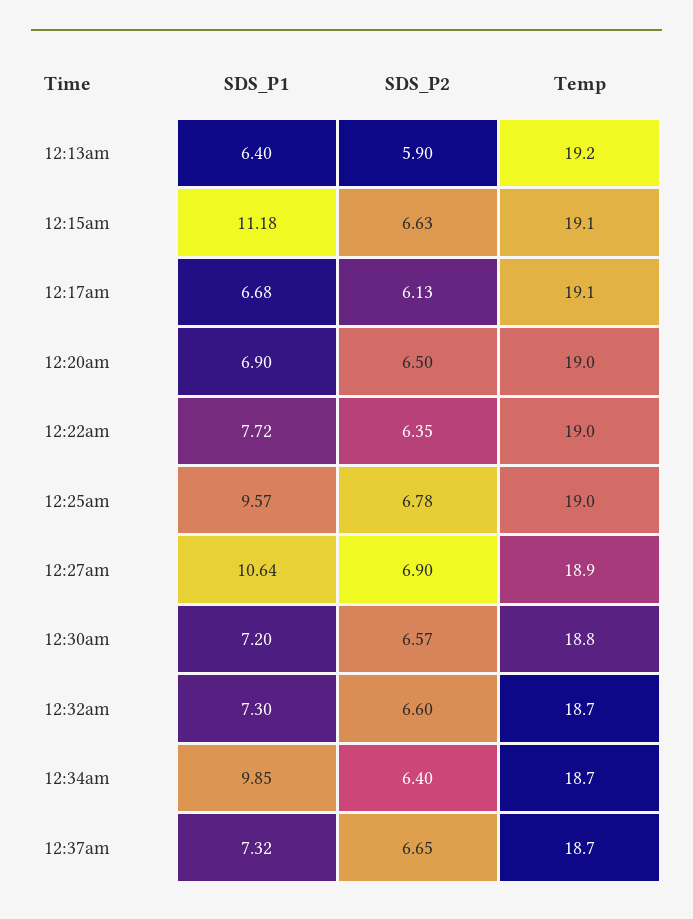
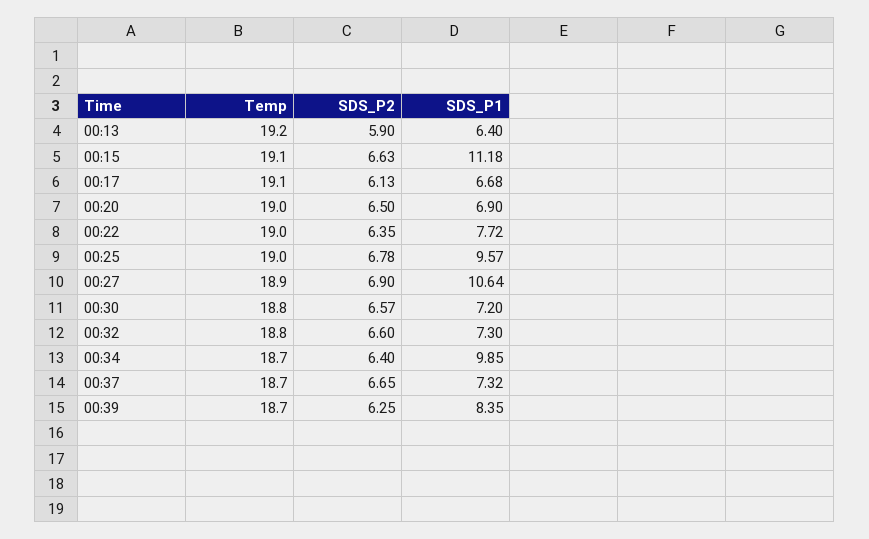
Temp, 12:32am: 18.7 -> 18.8
Temp, 00:39: none -> 18.7
SDS_P2, 00:39: none -> 6.25
SDS_P1, 00:39: none -> 8.35

